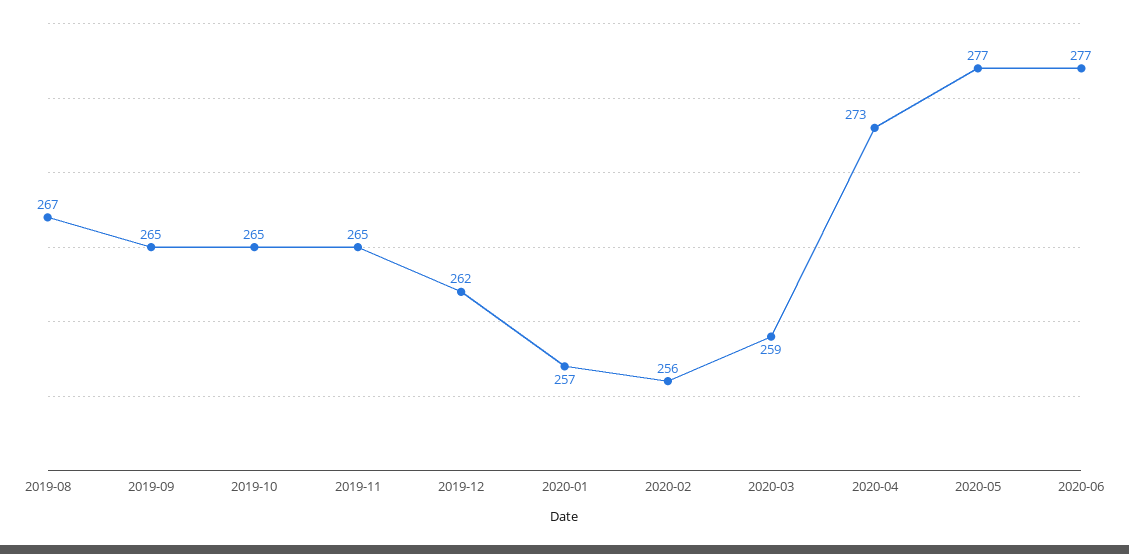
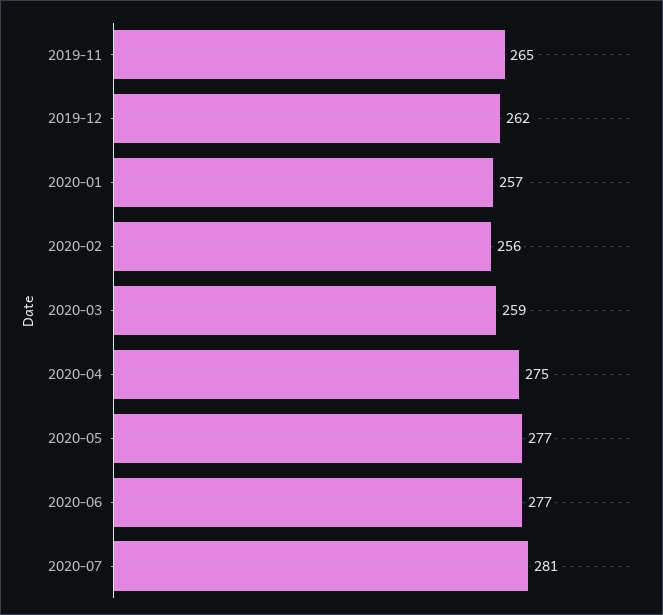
2019-08: 267 -> none
2019-09: 265 -> none
2019-10: 265 -> none
2020-04: 273 -> 275
2020-07: none -> 281

